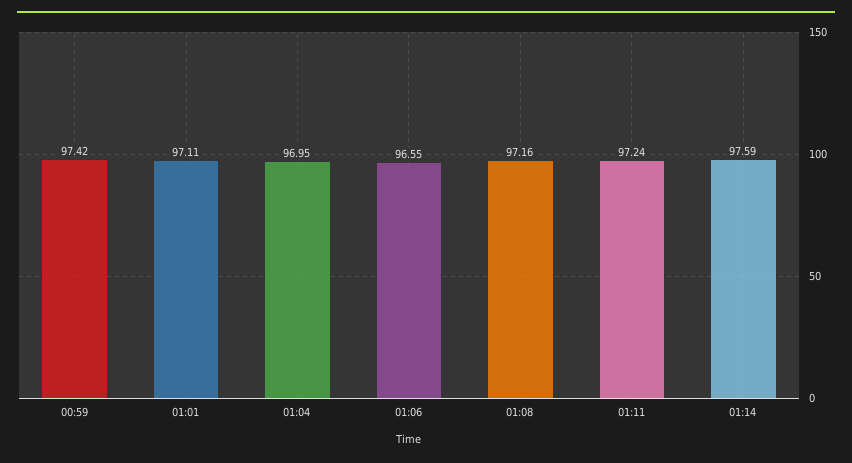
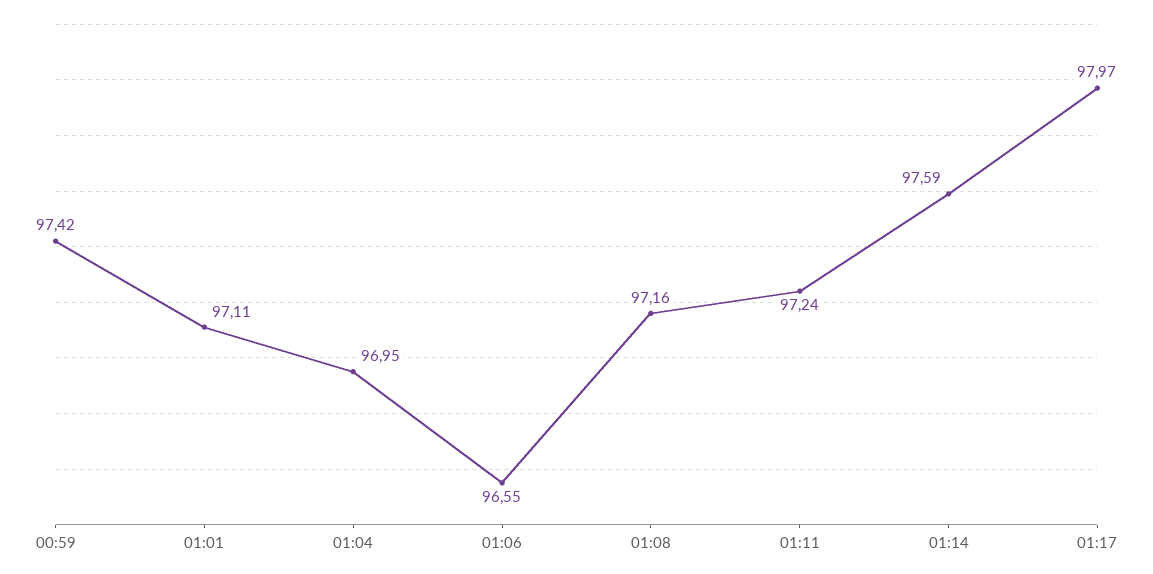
01:17: none -> 97.97

